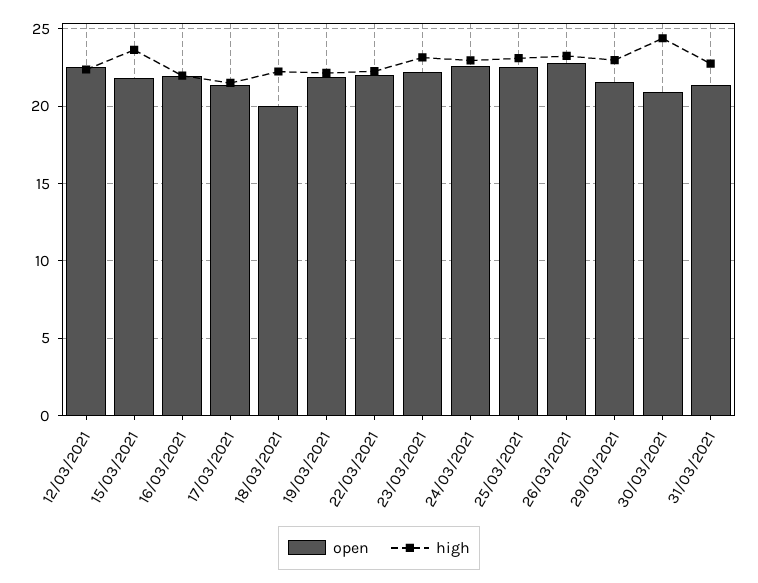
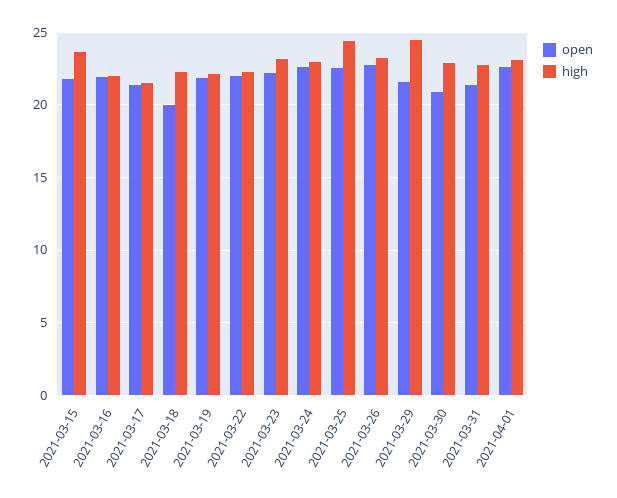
open, 12/03/2021: 22.5 -> none
high, 12/03/2021: 22.5 -> none
high, 25/03/2021: 23 -> 24.5
high, 29/03/2021: 23 -> 24.5
high, 30/03/2021: 24.5 -> 23
open, 2021-04-01: none -> 22.5
high, 2021-04-01: none -> 23

